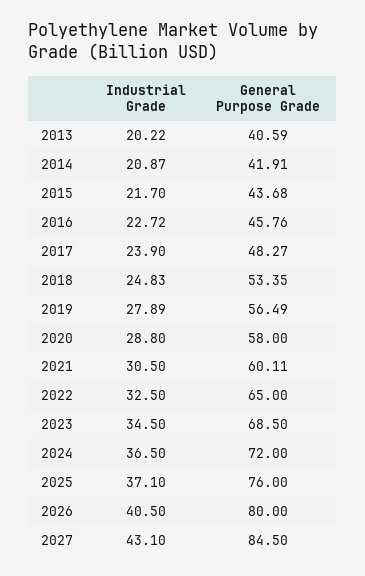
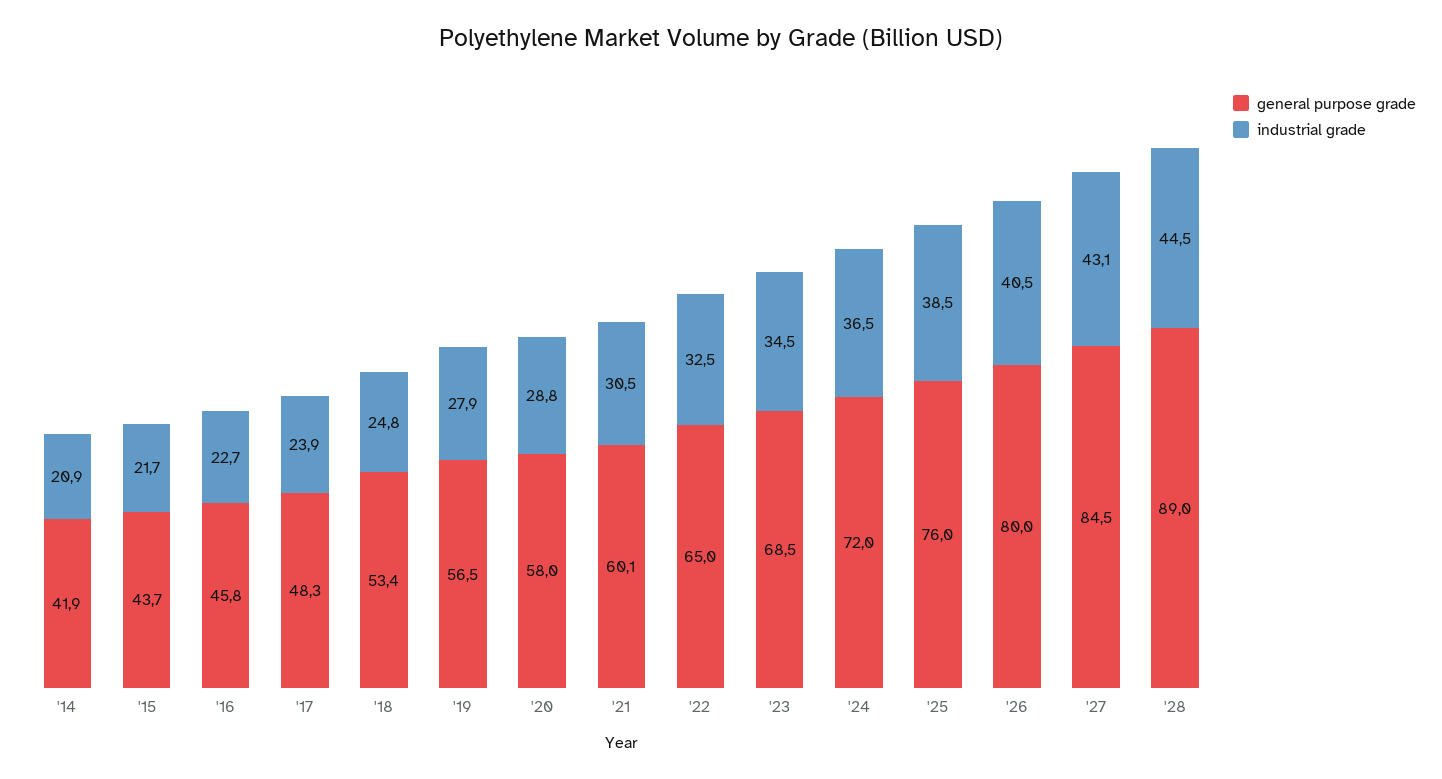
Industrial Grade, 2013: 20.22 -> none
General Purpose Grade, 2013: 40.59 -> none
Industrial Grade, 2025: 37.1 -> 38.5
General Purpose Grade, '28: none -> 89
Industrial Grade, '28: none -> 44.5

